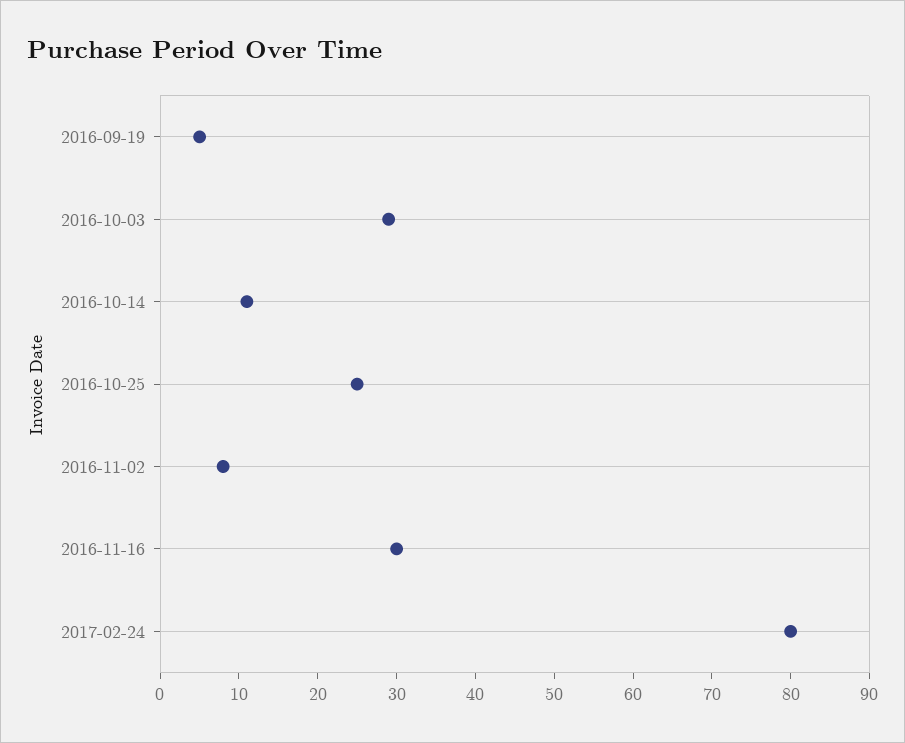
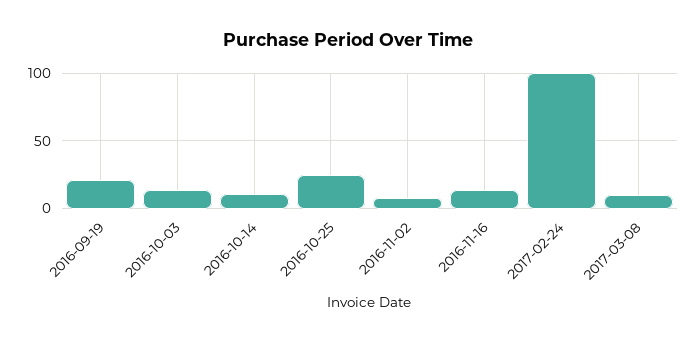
2016-09-19: 5 -> 20
2016-10-03: 30 -> 15
2016-11-16: 30 -> 15
2017-02-24: 80 -> 100
2017-03-08: none -> 10

